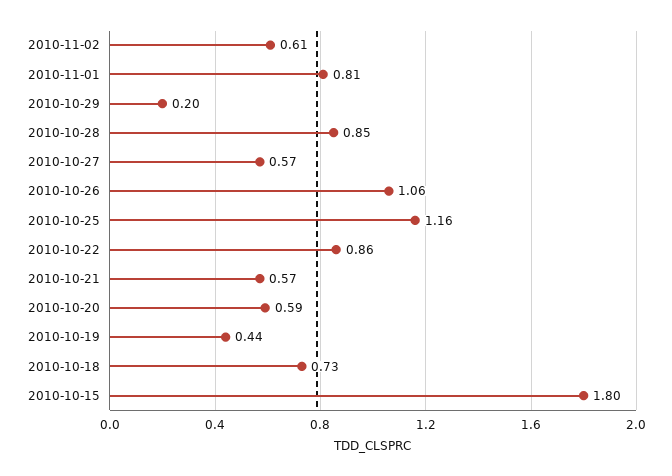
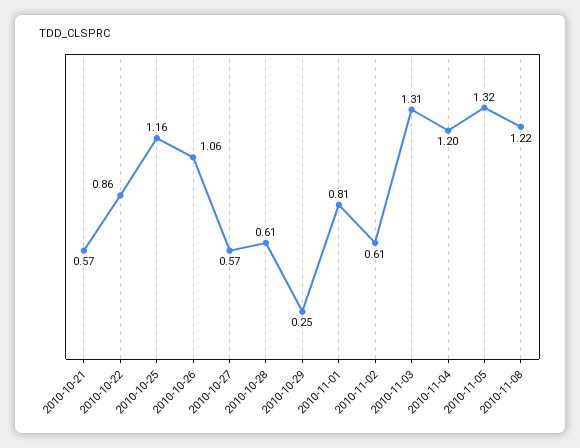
2010-10-29: 0.2 -> 0.25
2010-10-28: 0.85 -> 0.61
2010-10-20: 0.59 -> none
2010-10-19: 0.44 -> none
2010-10-18: 0.73 -> none
2010-10-15: 1.8 -> none
2010-11-03: none -> 1.31
2010-11-04: none -> 1.2
2010-11-05: none -> 1.32
2010-11-08: none -> 1.22

